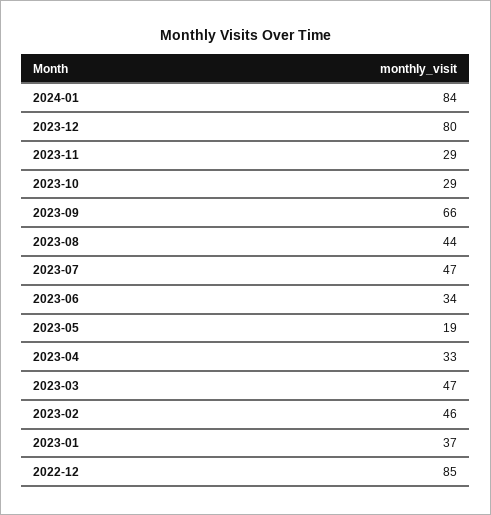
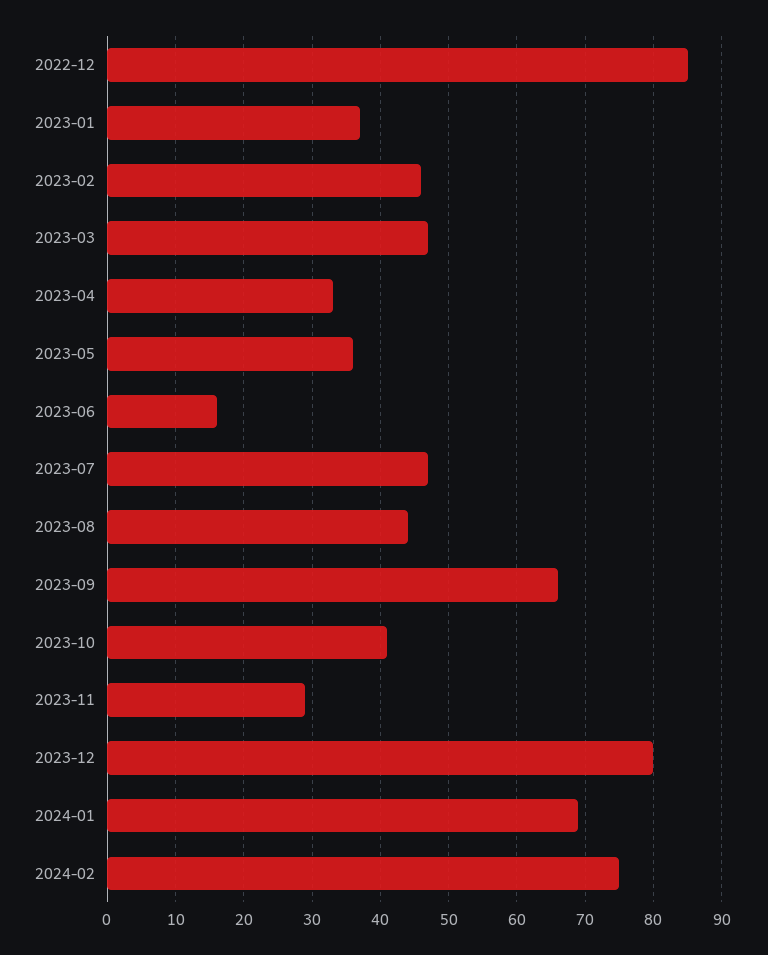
2024-01: 84 -> 69
2023-10: 29 -> 41
2023-06: 34 -> 16
2023-05: 19 -> 36
2024-02: none -> 75

